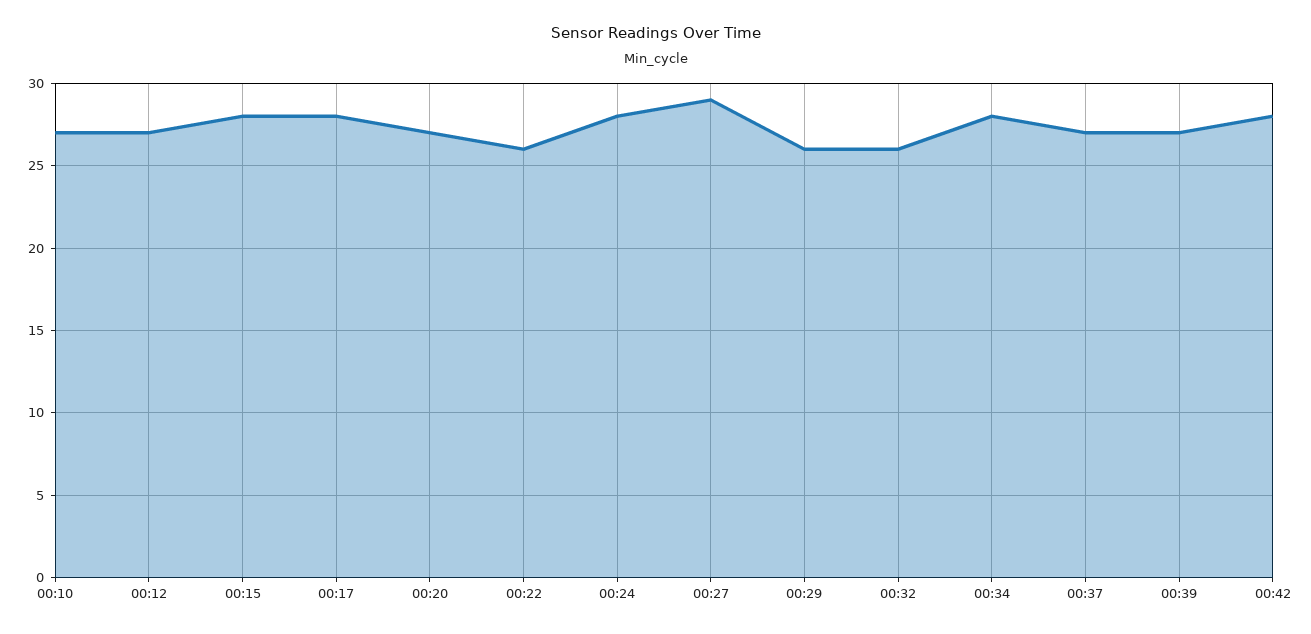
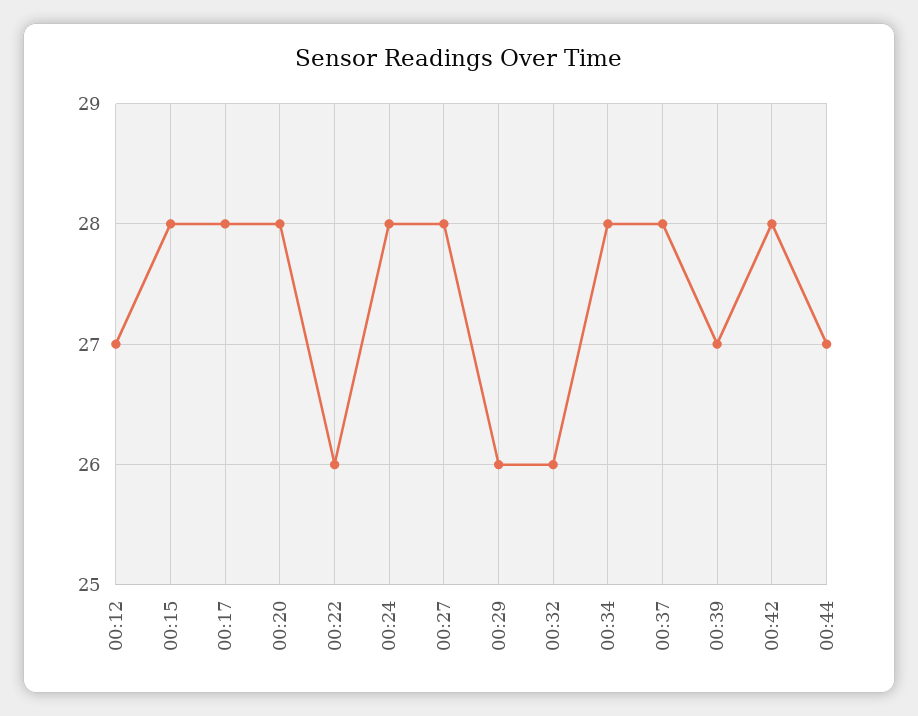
00:10: 27 -> none
00:20: 27 -> 28
00:27: 29 -> 28
00:37: 27 -> 28
00:44: none -> 27

